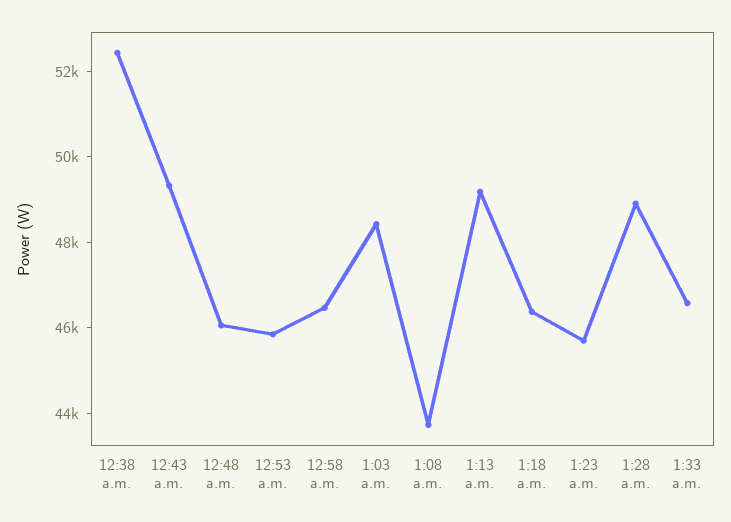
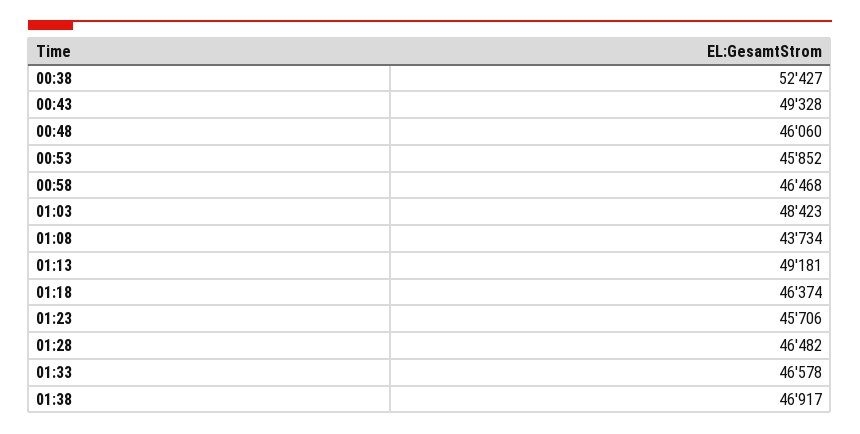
1:28 a.m.: 49000 -> 46482
01:38: none -> 46917

